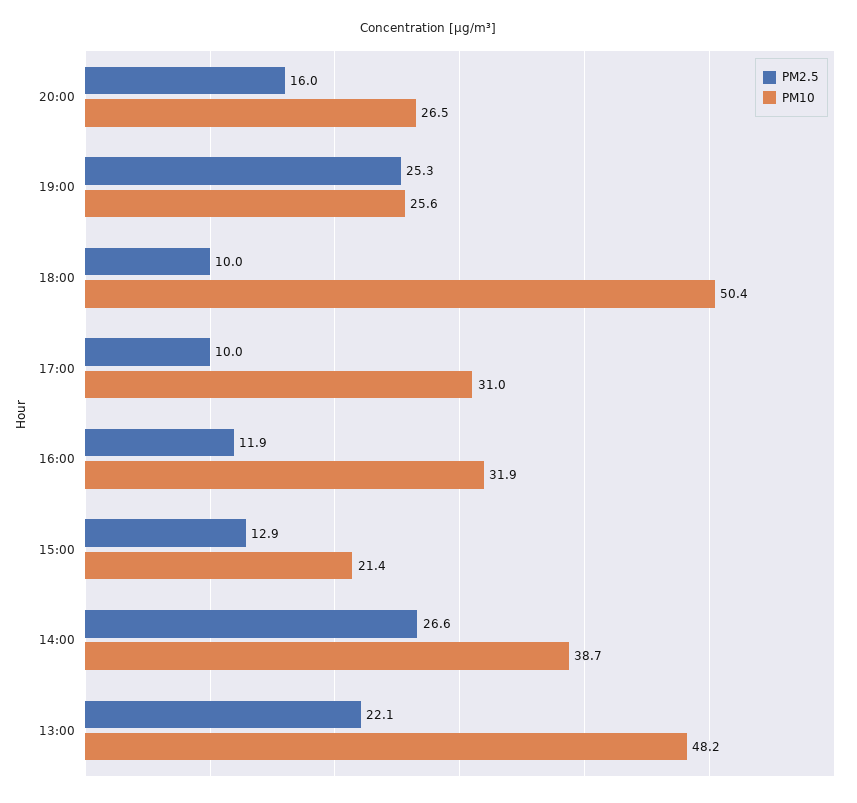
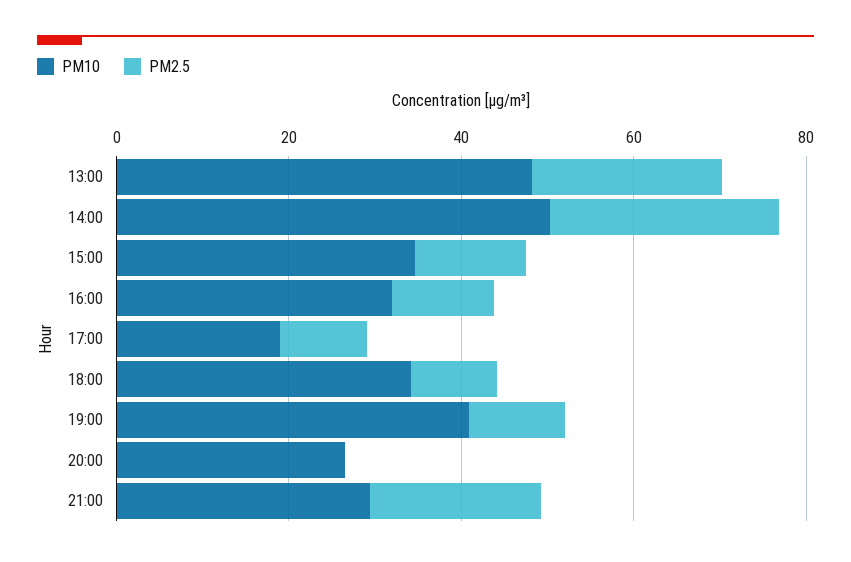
PM2.5, 20:00: 16 -> 0
PM2.5, 19:00: 25.3 -> 10
PM10, 19:00: 25.6 -> 40
PM10, 18:00: 50.4 -> 35
PM10, 17:00: 31 -> 20
PM10, 15:00: 21.4 -> 35
PM10, 14:00: 38.7 -> 50
PM10, 21:00: none -> 30
PM2.5, 21:00: none -> 20

